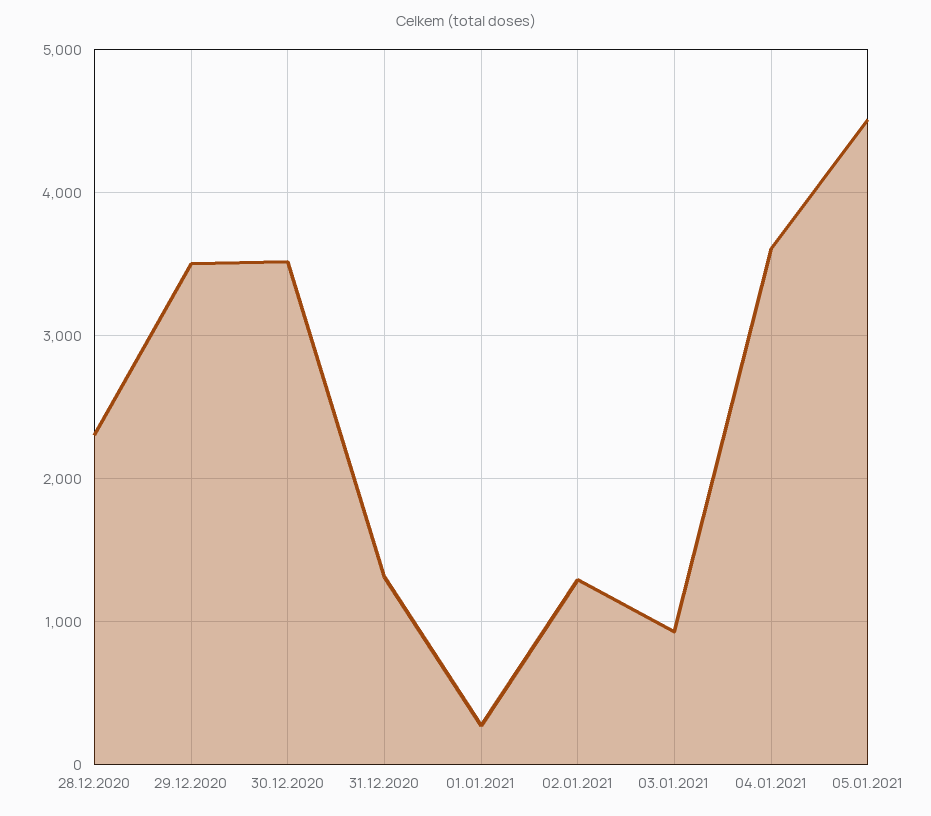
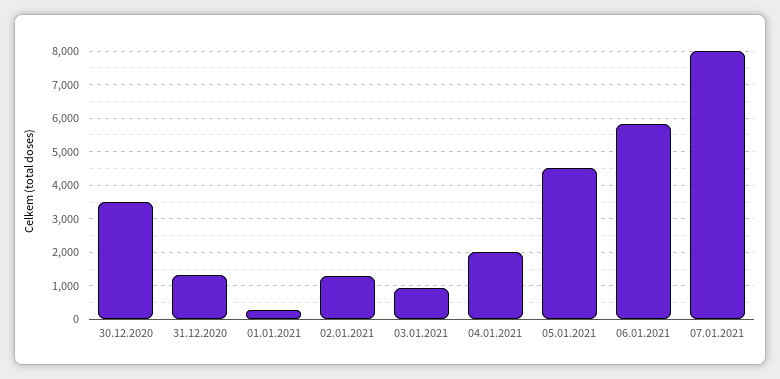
28.12.2020: 2300 -> none
29.12.2020: 3500 -> none
04.01.2021: 3600 -> 2000
06.01.2021: none -> 5800
07.01.2021: none -> 8000

